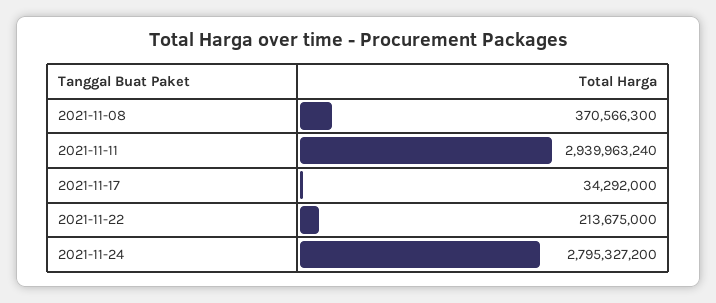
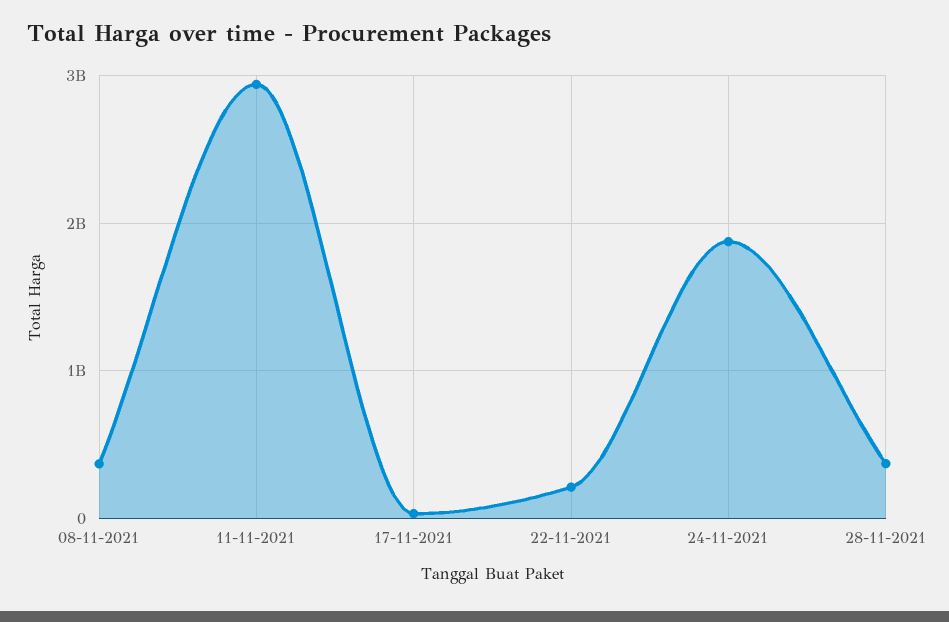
2021-11-24: 2795327200 -> 1900000000
28-11-2021: none -> 400000000

